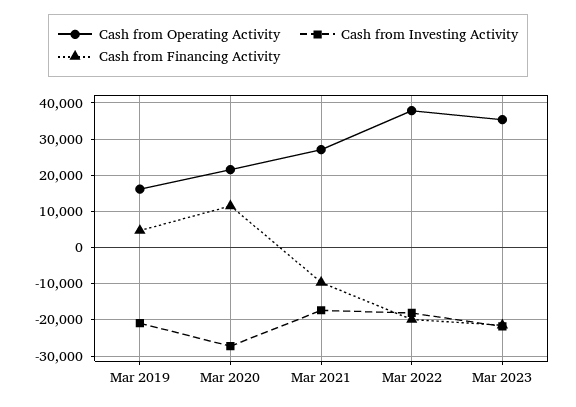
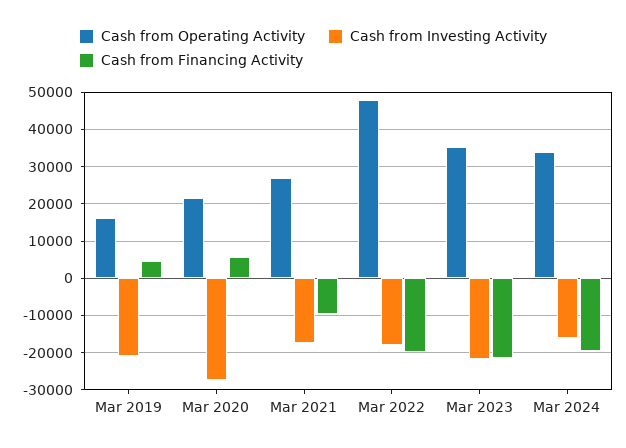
Cash from Financing Activity, Mar 2020: 12000 -> 6000
Cash from Operating Activity, Mar 2022: 38000 -> 48000
Cash from Operating Activity, Mar 2024: none -> 34000
Cash from Investing Activity, Mar 2024: none -> -16000
Cash from Financing Activity, Mar 2024: none -> -20000

